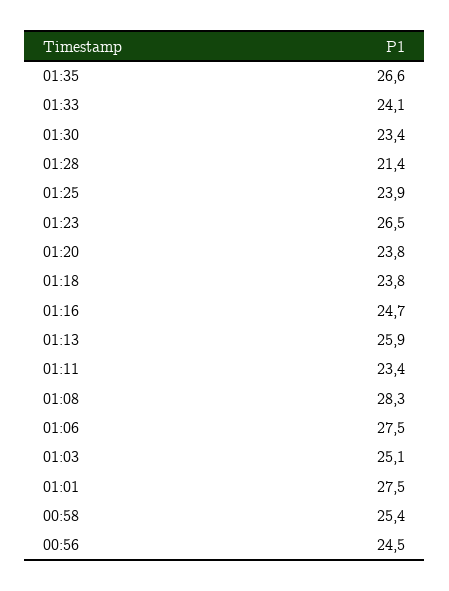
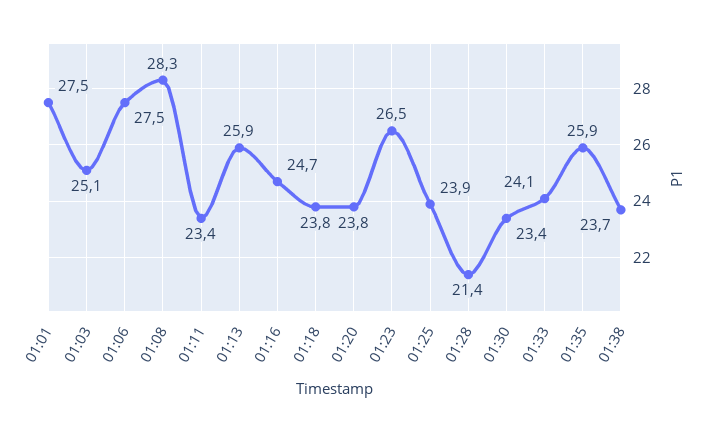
01:35: 26.6 -> 25.9
00:58: 25.4 -> none
00:56: 24.5 -> none
01:38: none -> 23.7

